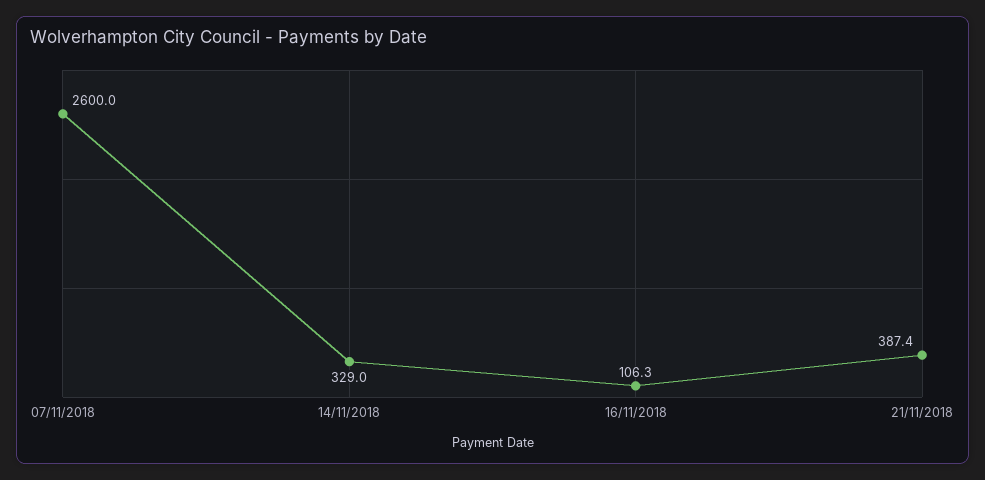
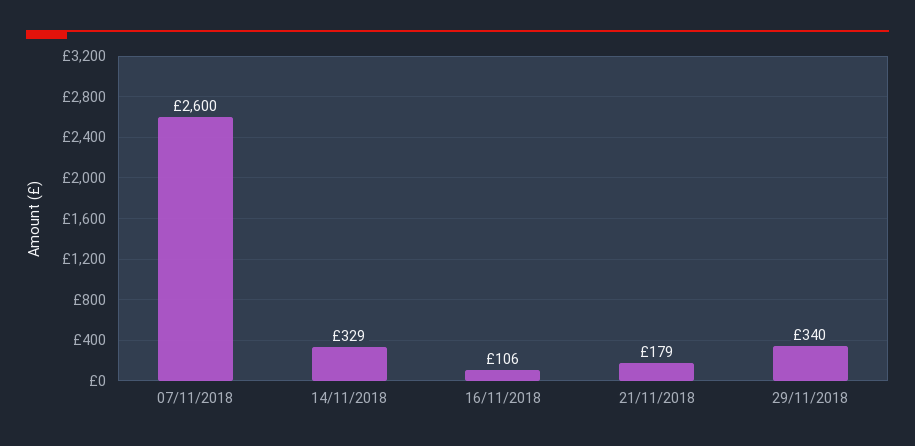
21/11/2018: 387.4 -> 179
29/11/2018: none -> 340

